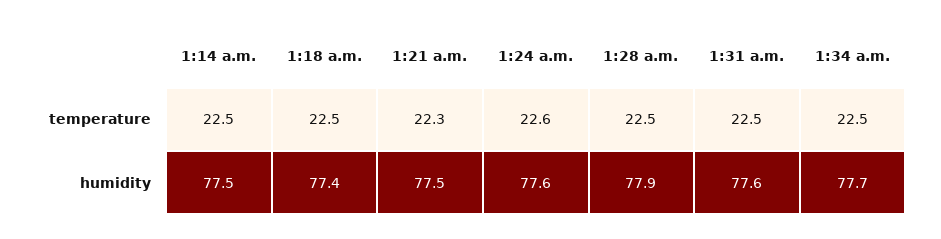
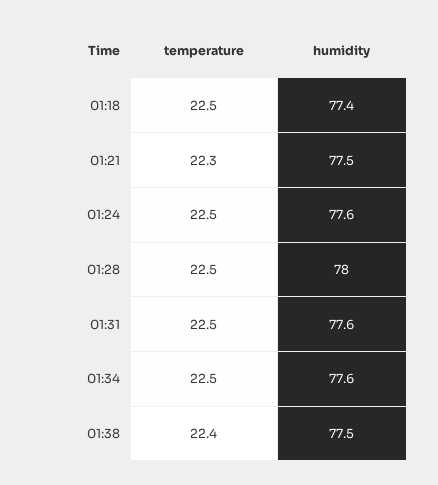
1:14 a.m., temperature: 22.5 -> none
1:24 a.m., temperature: 22.6 -> 22.5
1:14 a.m., humidity: 77.5 -> none
1:28 a.m., humidity: 77.9 -> 78
1:34 a.m., humidity: 77.7 -> 77.6
01:38, temperature: none -> 22.4
01:38, humidity: none -> 77.5

